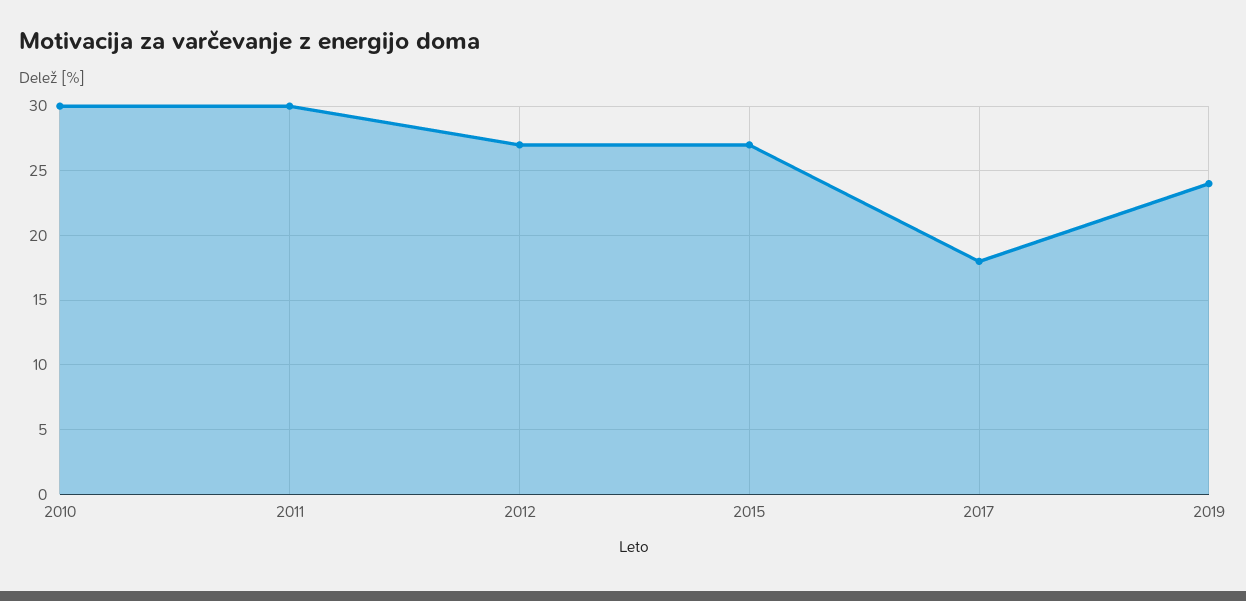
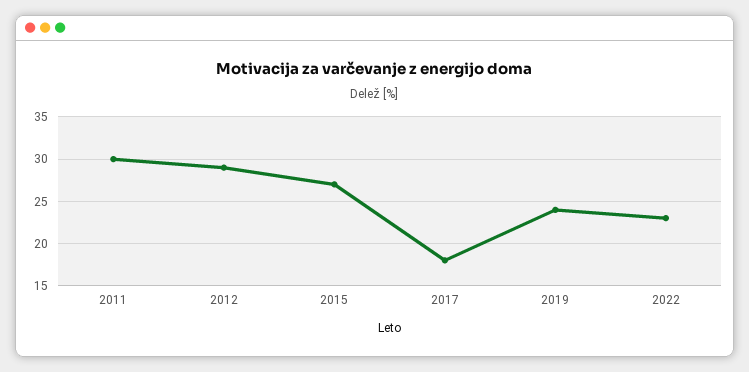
2010: 30 -> none
2012: 27 -> 29
2022: none -> 23

